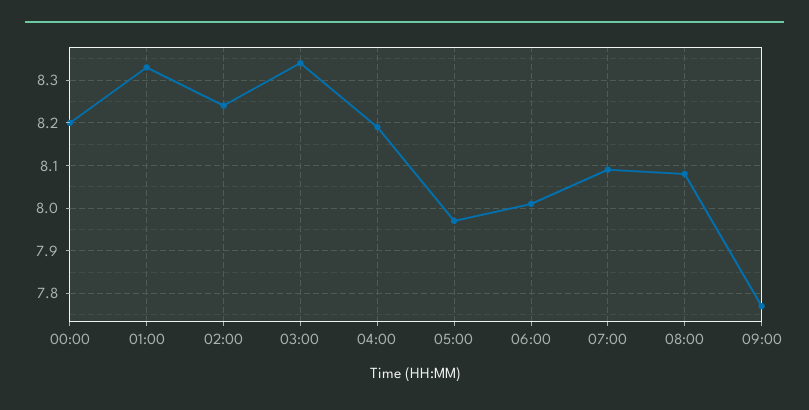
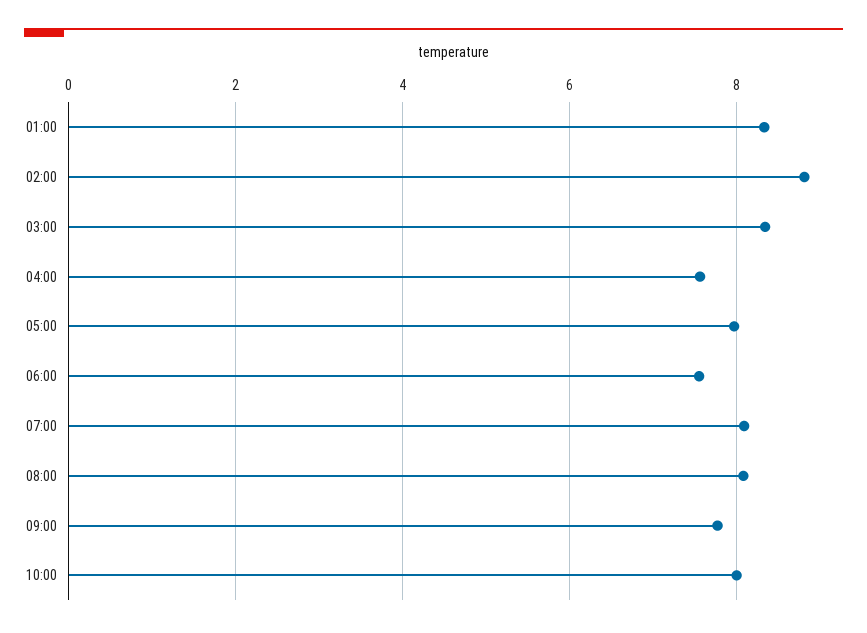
00:00: 8.2 -> none
02:00: 8.25 -> 8.8
04:00: 8.2 -> 7.6
06:00: 8 -> 7.6
10:00: none -> 8

